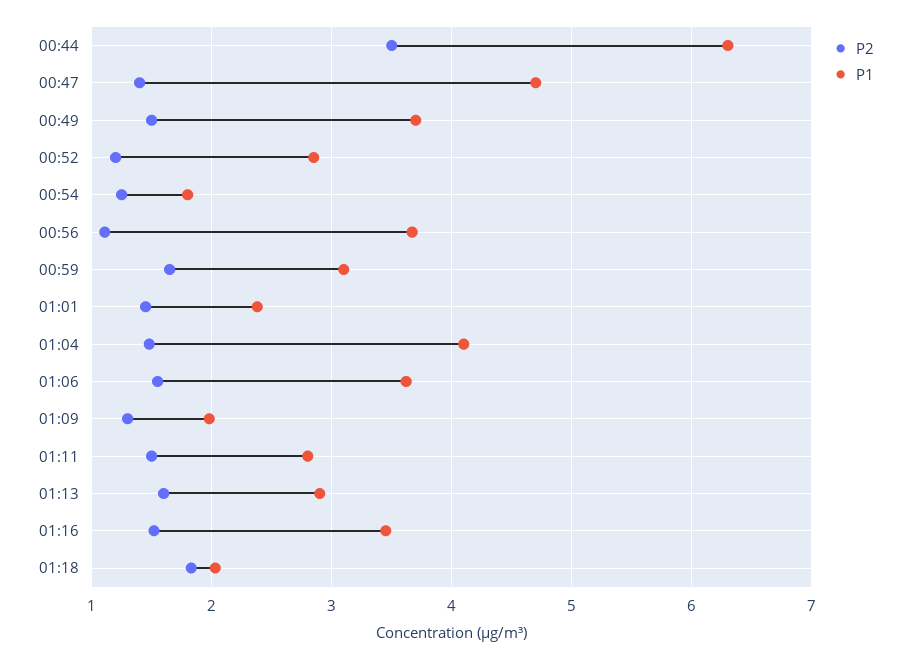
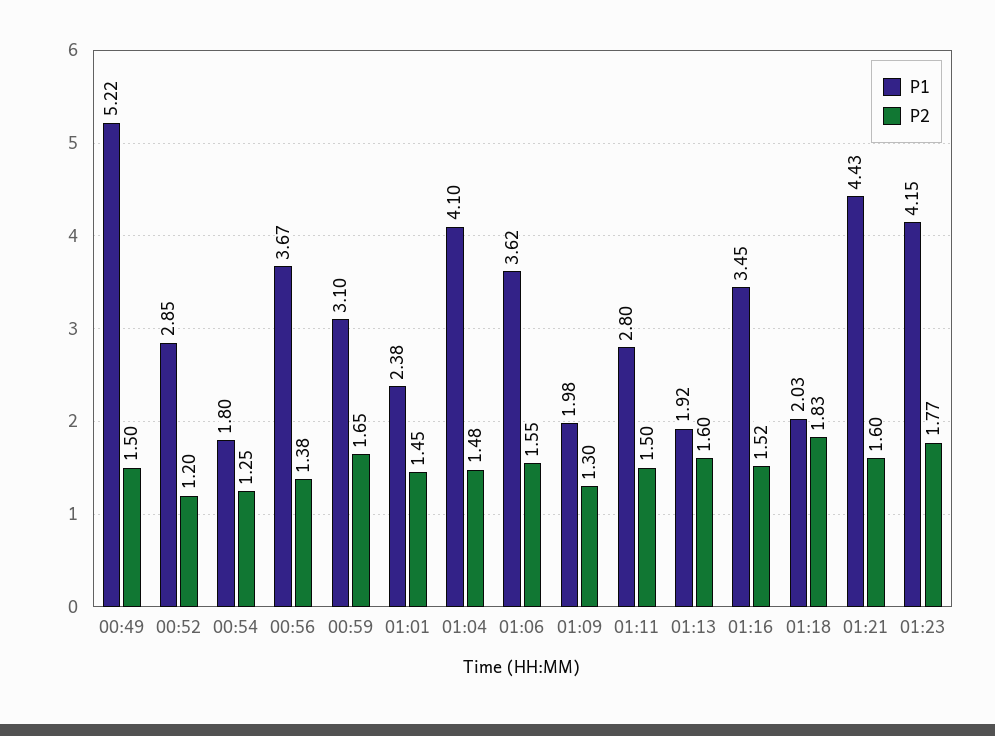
P2, 00:44: 3.5 -> none
P1, 00:44: 6.3 -> none
P2, 00:47: 1.4 -> none
P1, 00:47: 4.7 -> none
P1, 00:49: 3.7 -> 5.22
P2, 00:56: 1.1 -> 1.38
P1, 01:13: 2.9 -> 1.92
P1, 01:21: none -> 4.43
P2, 01:21: none -> 1.6
P1, 01:23: none -> 4.15
P2, 01:23: none -> 1.77

